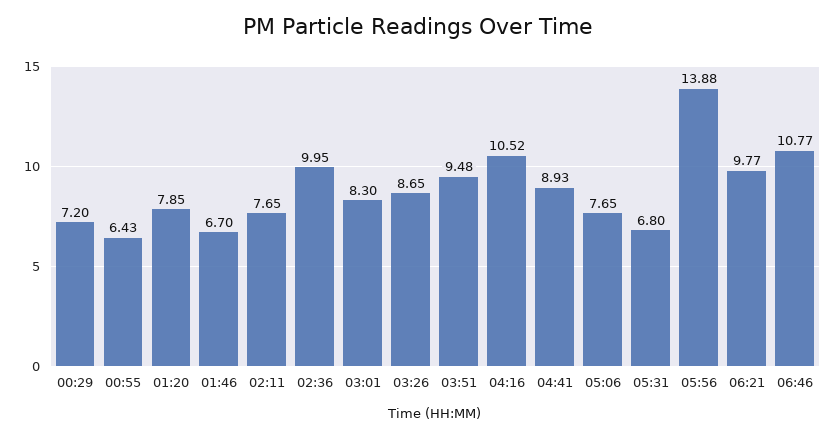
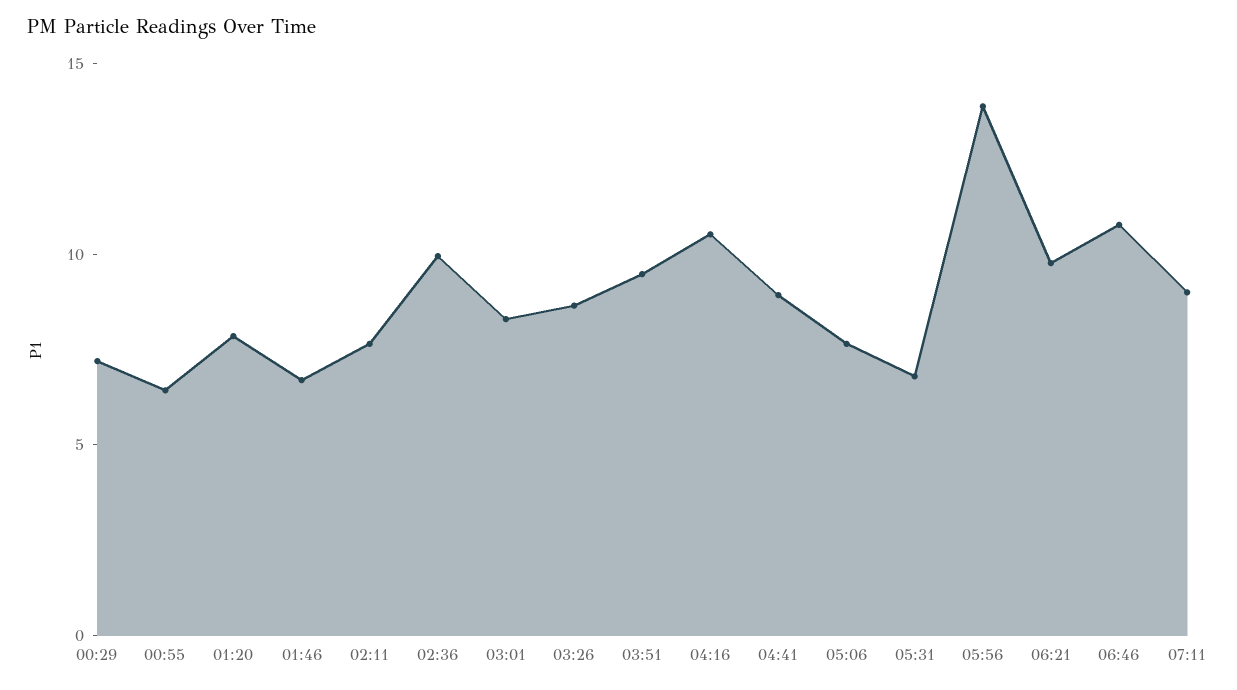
07:11: none -> 9

